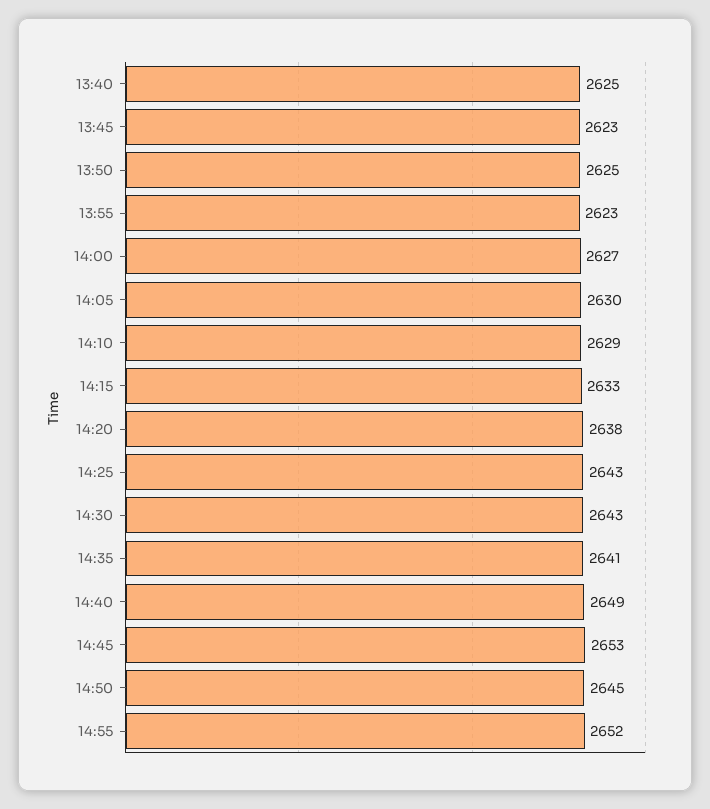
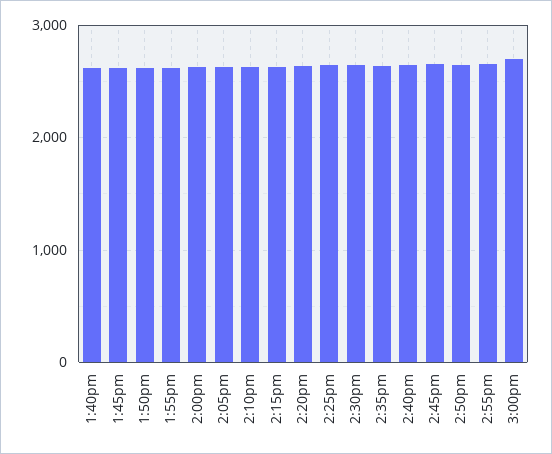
3:00pm: none -> 2700

